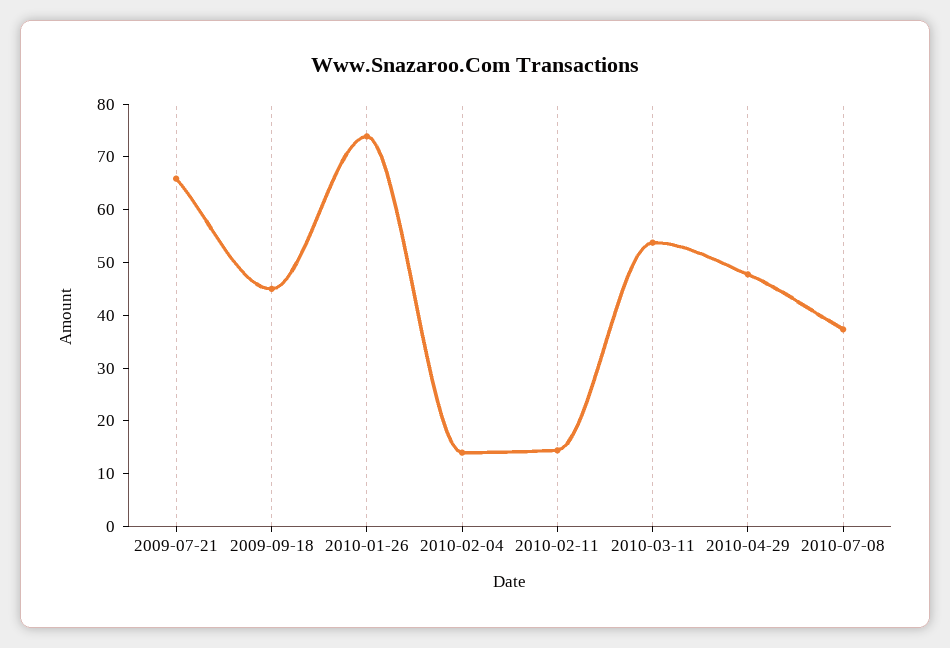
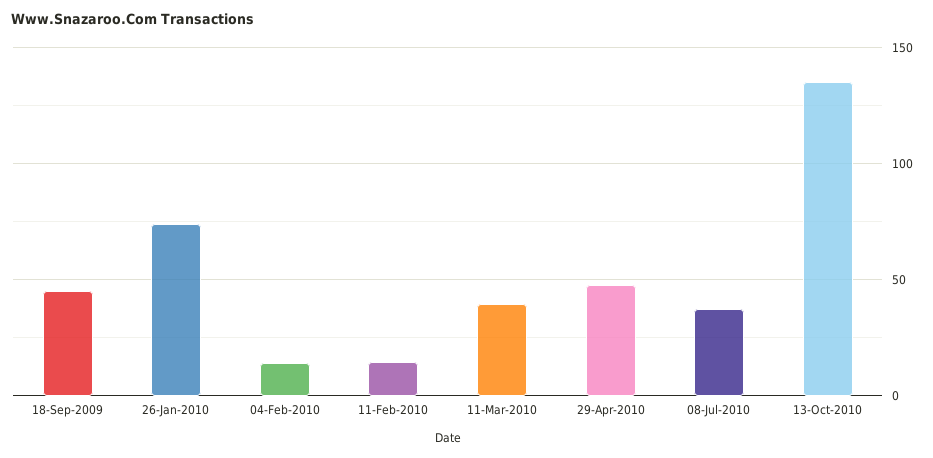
2009-07-21: 66 -> none
2010-03-11: 54 -> 40
13-Oct-2010: none -> 135

